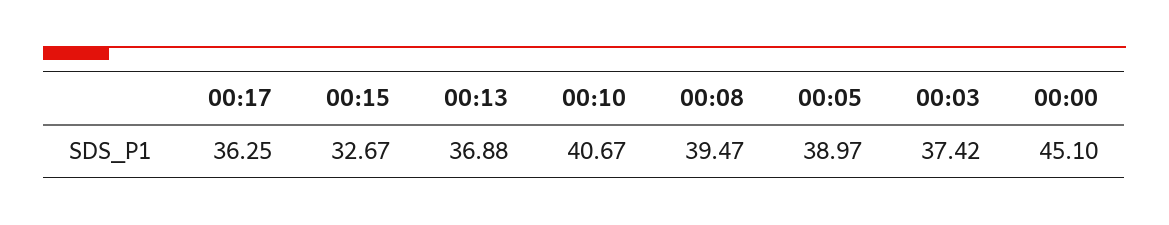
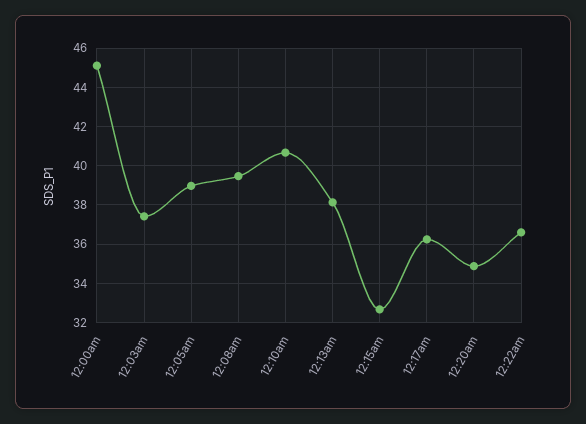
00:13: 36.88 -> 38
12:20am: none -> 35
12:22am: none -> 36.5

